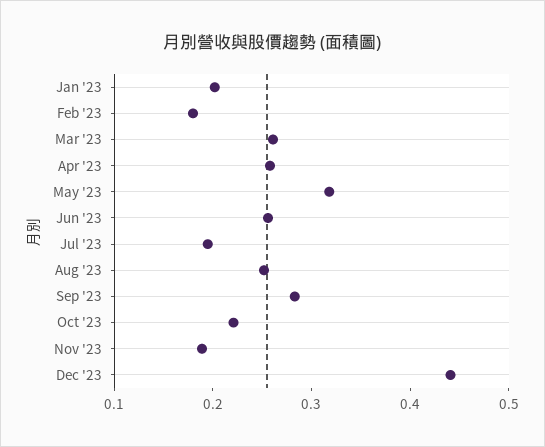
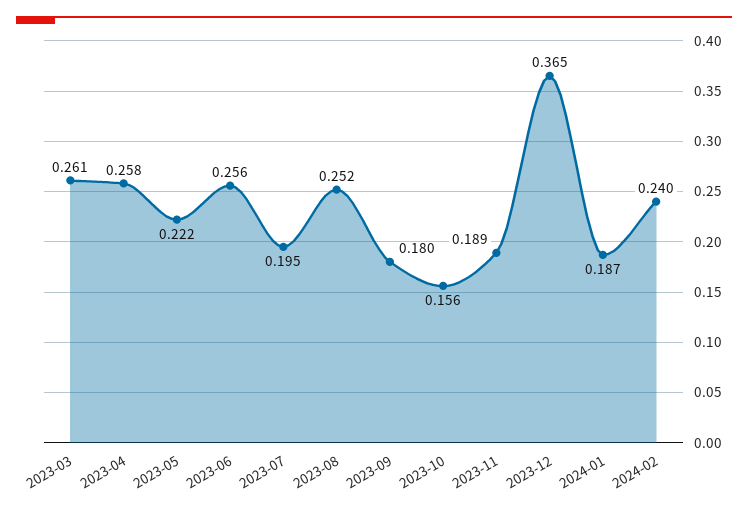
Jan '23: 0.2 -> none
Feb '23: 0.18 -> none
May '23: 0.32 -> 0.222
Sep '23: 0.28 -> 0.18
Oct '23: 0.22 -> 0.156
Dec '23: 0.44 -> 0.365
2024-01: none -> 0.187
2024-02: none -> 0.24

